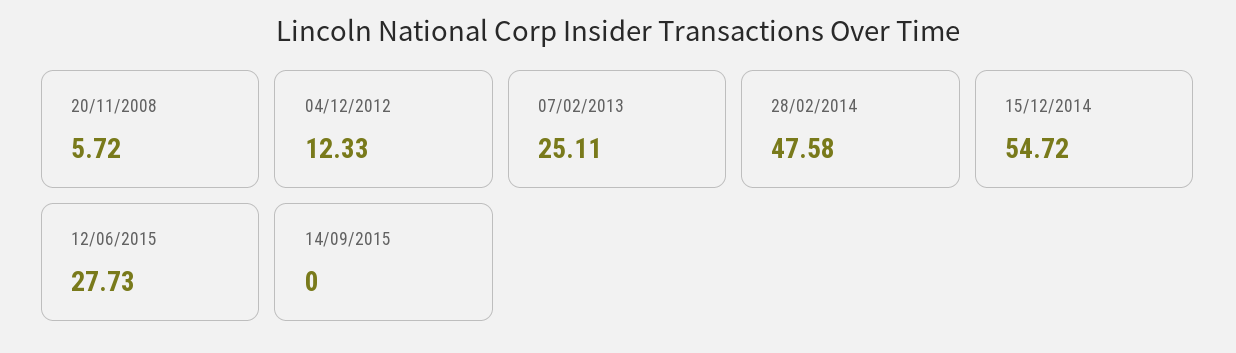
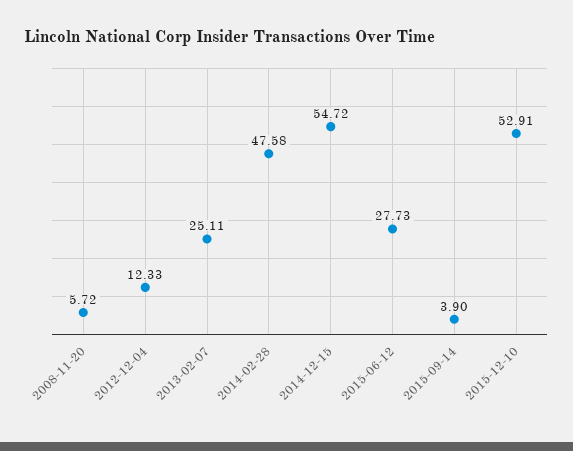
14/09/2015: 0 -> 3.9
2015-12-10: none -> 52.91

